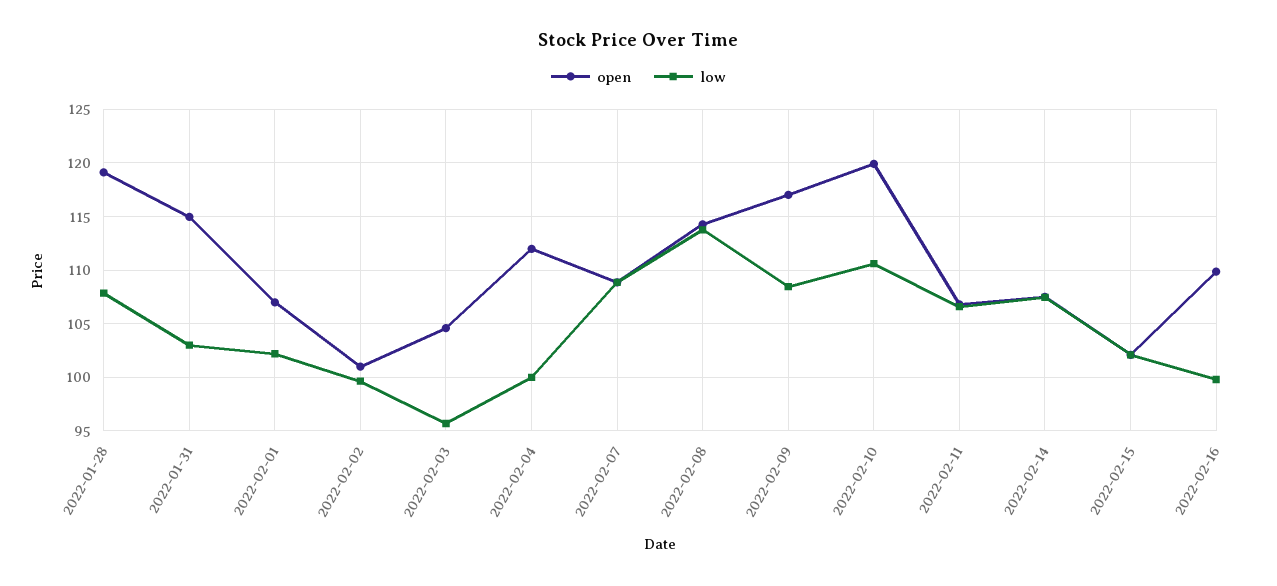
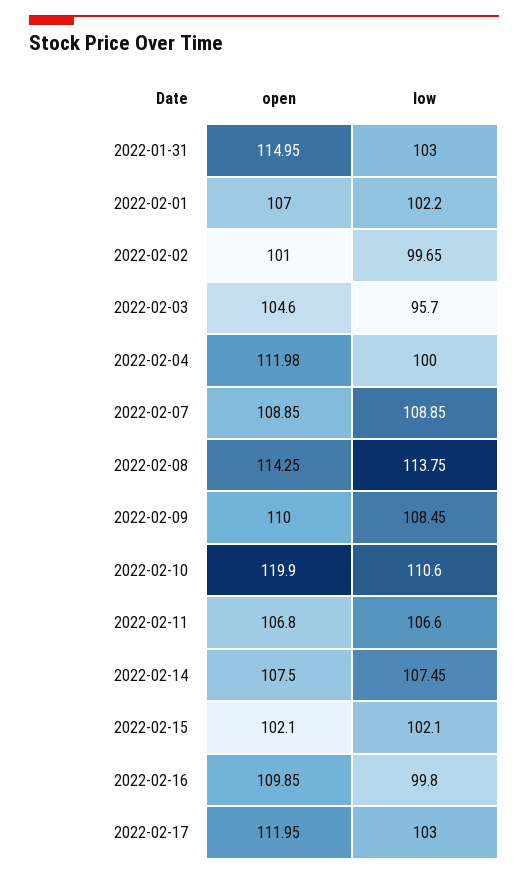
open, 2022-01-28: 119 -> none
low, 2022-01-28: 108 -> none
open, 2022-02-09: 117 -> 110
open, 2022-02-17: none -> 111.95
low, 2022-02-17: none -> 103

